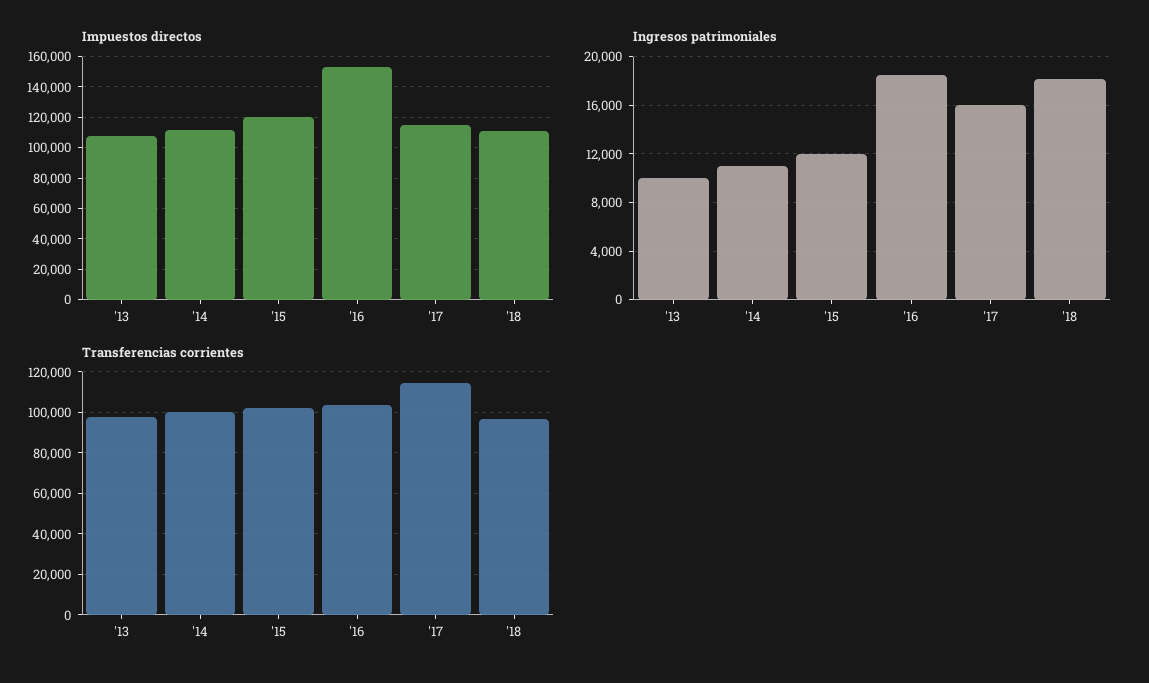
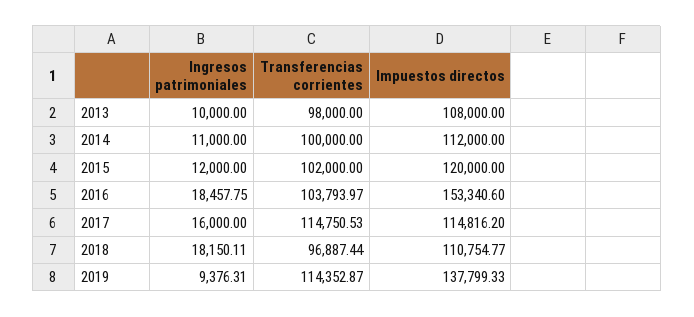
Ingresos patrimoniales, 2019: none -> 9376.31
Transferencias corrientes, 2019: none -> 114352.87
Impuestos directos, 2019: none -> 137799.33

